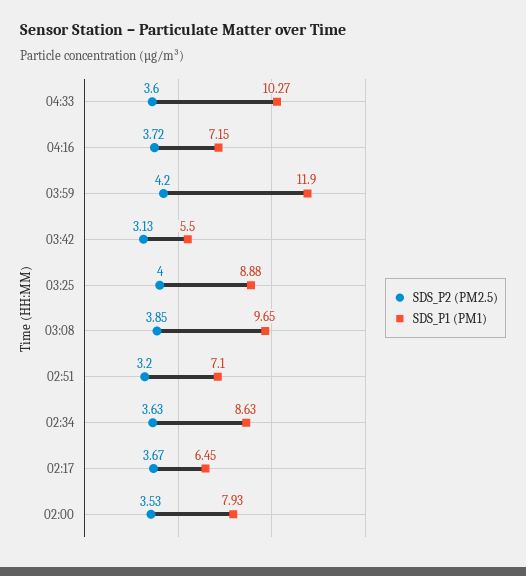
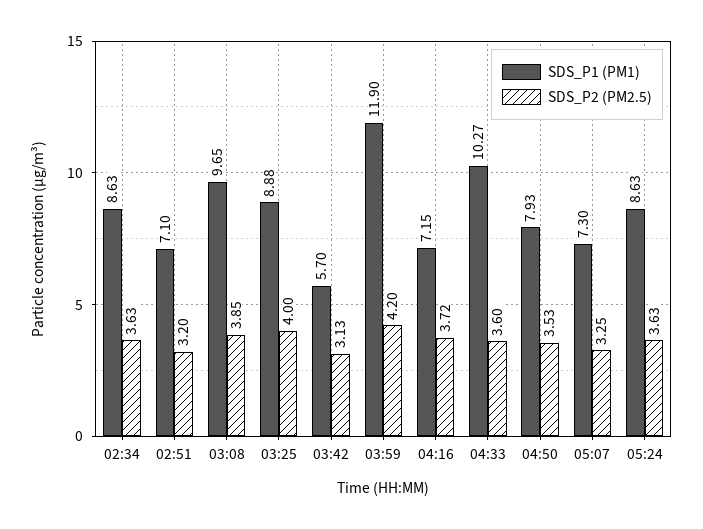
SDS_P1 (PM1), 03:42: 5.5 -> 5.7
SDS_P2 (PM2.5), 02:17: 3.67 -> none
SDS_P1 (PM1), 02:17: 6.45 -> none
SDS_P2 (PM2.5), 02:00: 3.53 -> none
SDS_P1 (PM1), 02:00: 7.93 -> none
SDS_P1 (PM1), 04:50: none -> 7.93
SDS_P2 (PM2.5), 04:50: none -> 3.53
SDS_P1 (PM1), 05:07: none -> 7.3
SDS_P2 (PM2.5), 05:07: none -> 3.25
SDS_P1 (PM1), 05:24: none -> 8.63
SDS_P2 (PM2.5), 05:24: none -> 3.63

